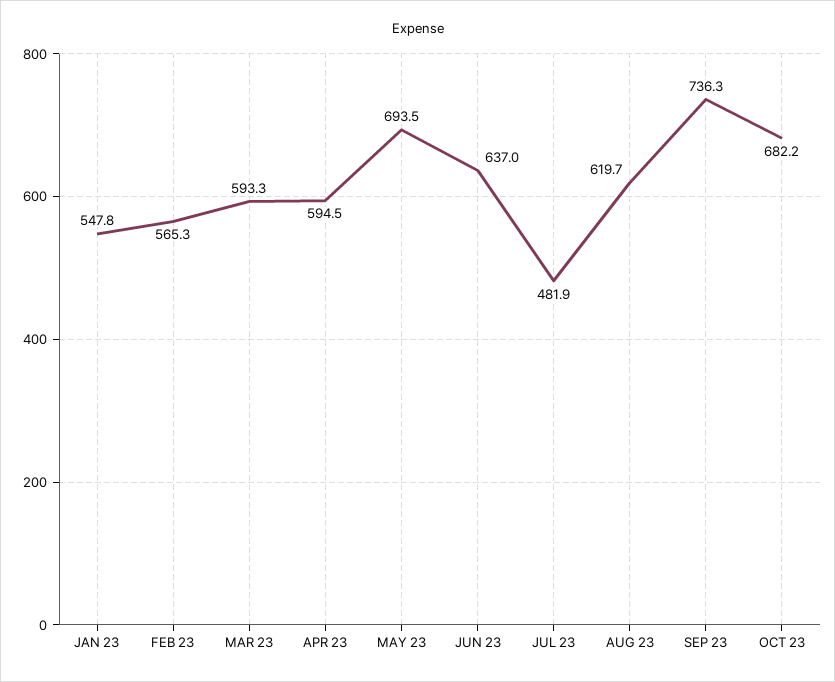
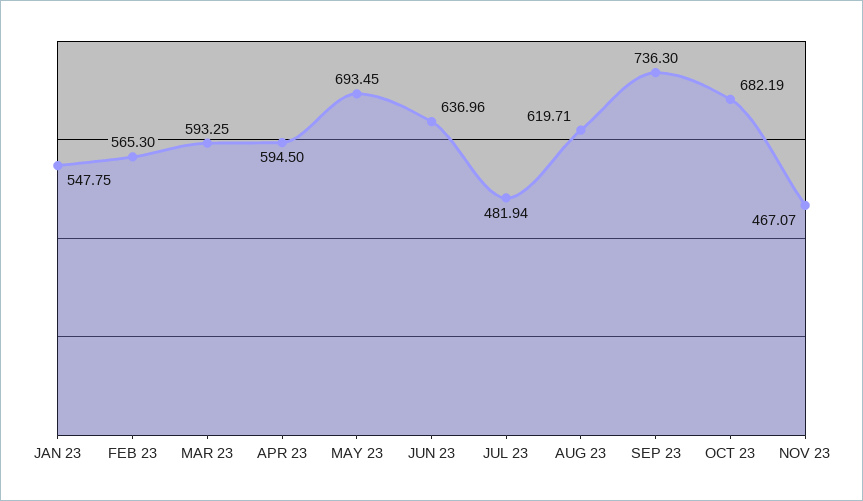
NOV 23: none -> 467.07

